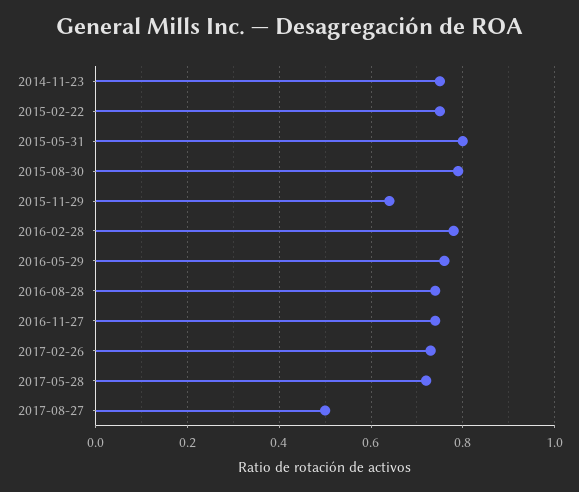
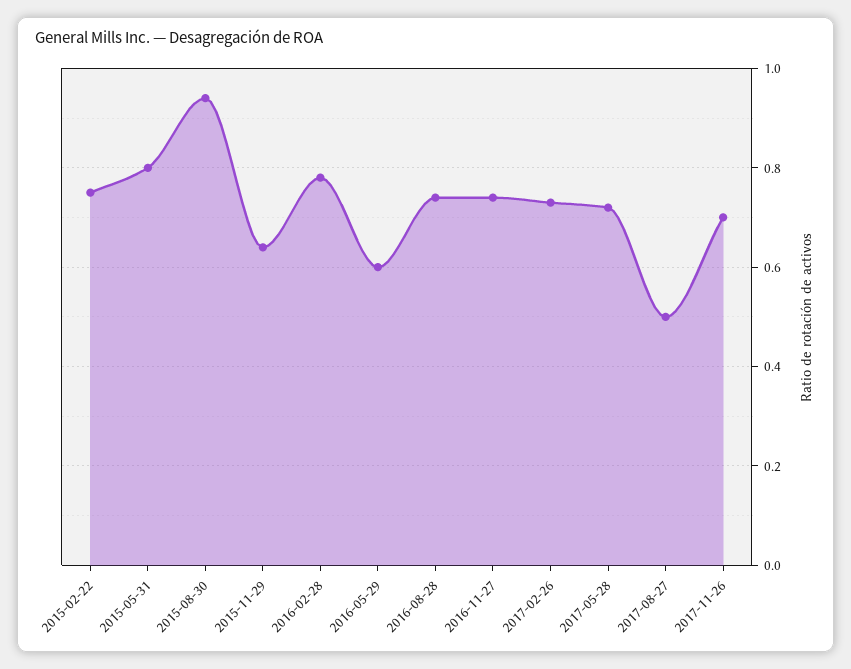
2014-11-23: 0.75 -> none
2015-08-30: 0.8 -> 0.95
2016-05-29: 0.75 -> 0.6
2017-11-26: none -> 0.7

